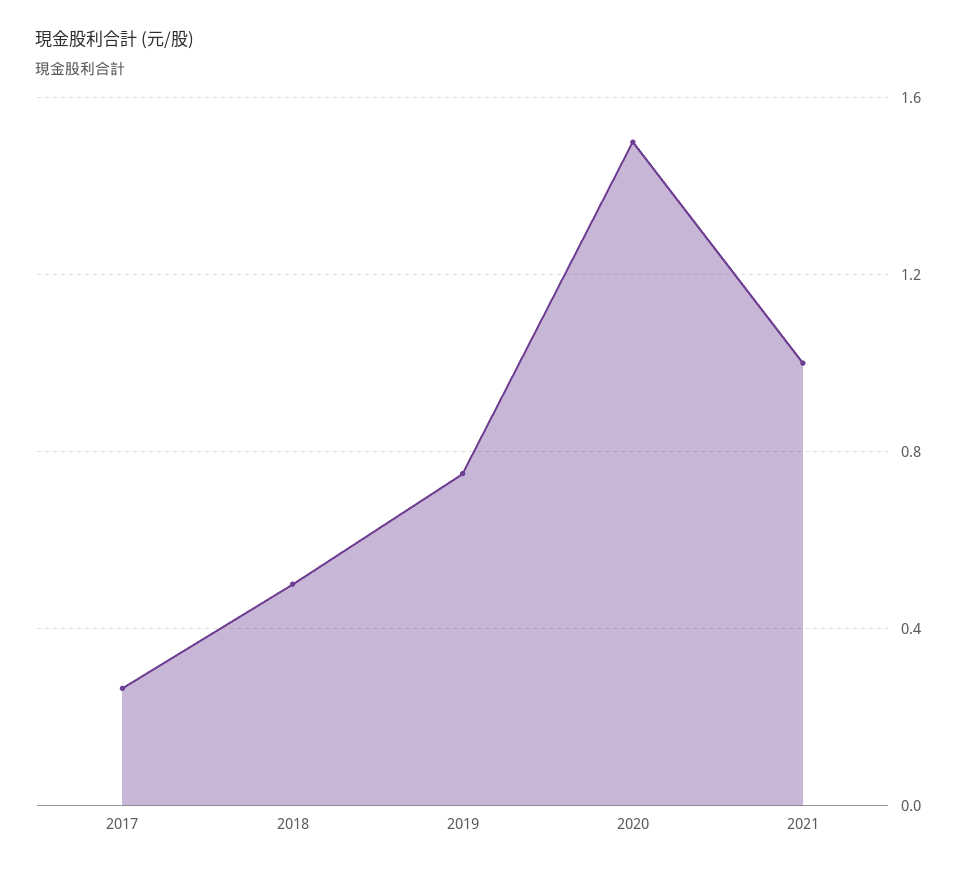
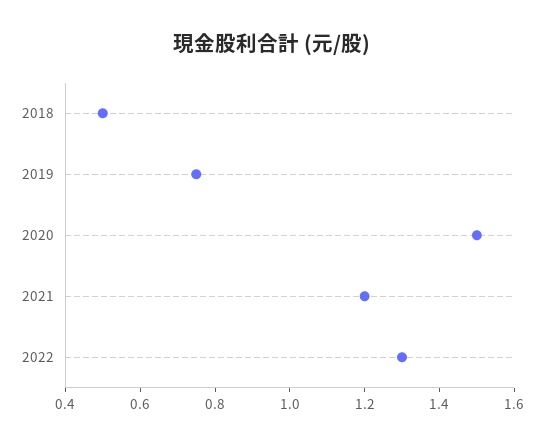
2017: 0.25 -> none
2021: 1 -> 1.2
2022: none -> 1.3

